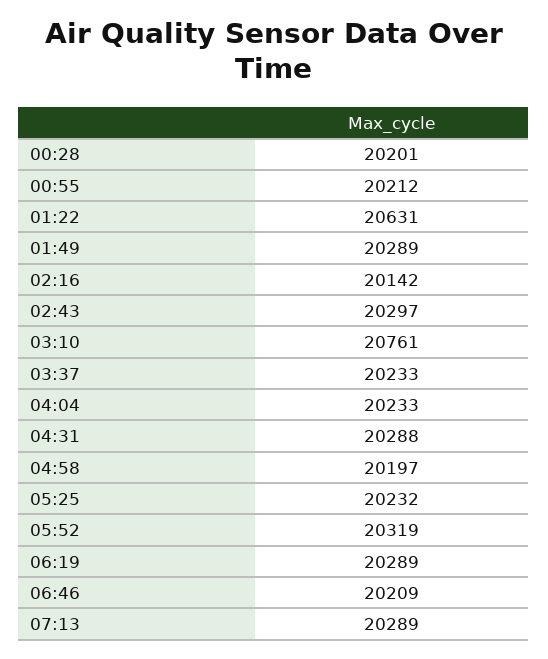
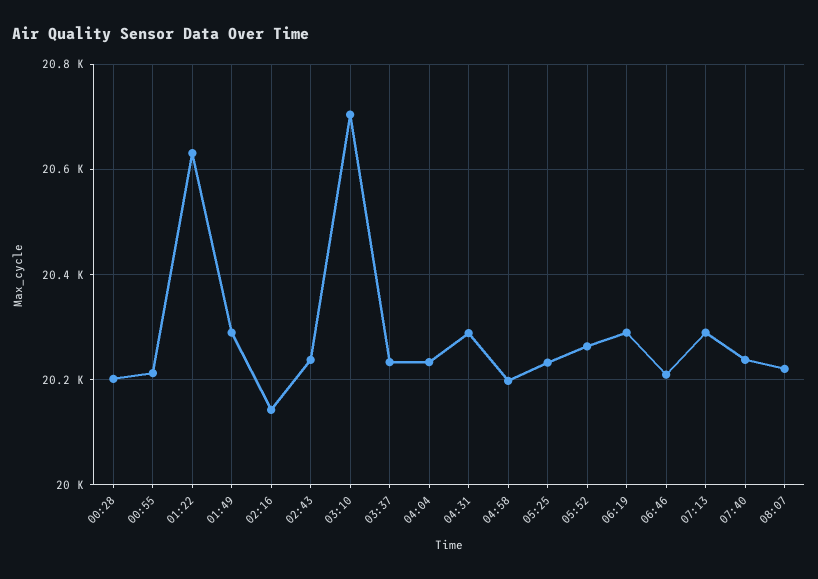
02:43: 20297 -> 20240
03:10: 20761 -> 20700
05:52: 20319 -> 20260
07:40: none -> 20240
08:07: none -> 20220

